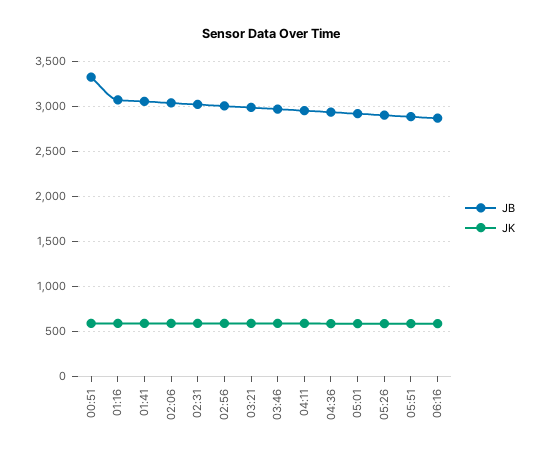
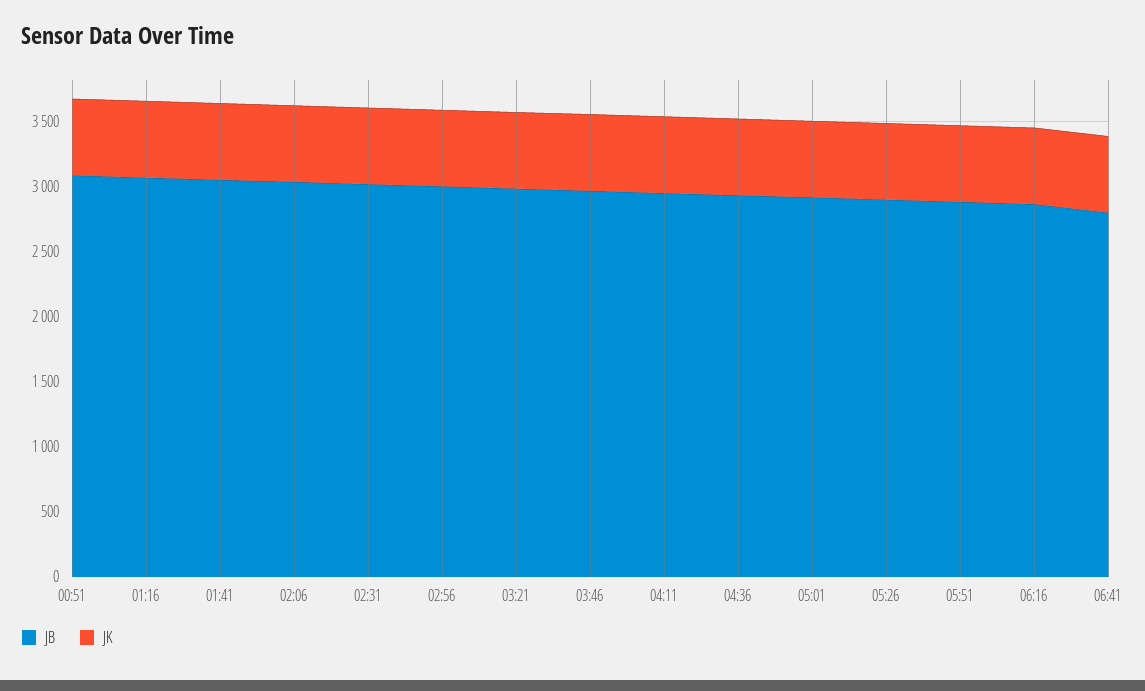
JB, 00:51: 3300 -> 3100
JB, 06:41: none -> 2800
JK, 06:41: none -> 600

